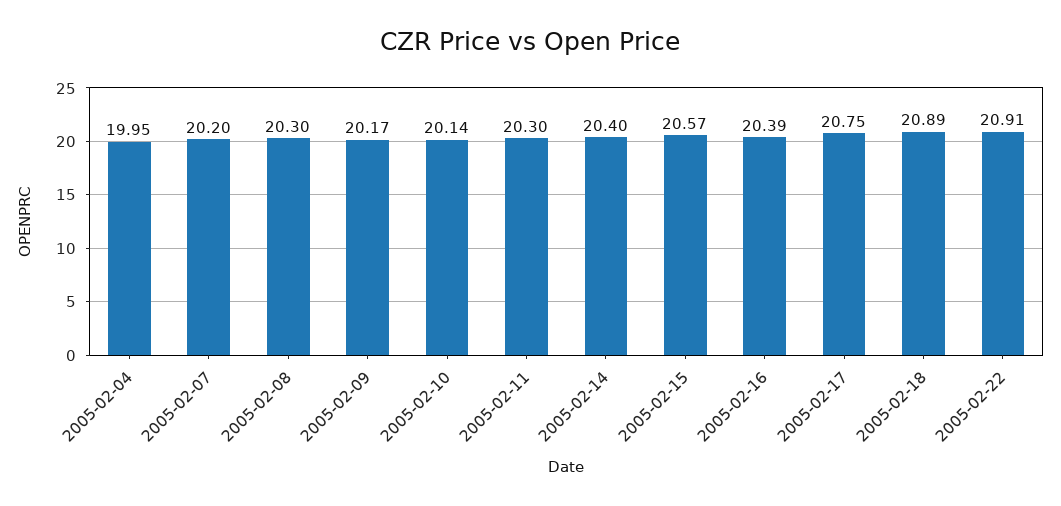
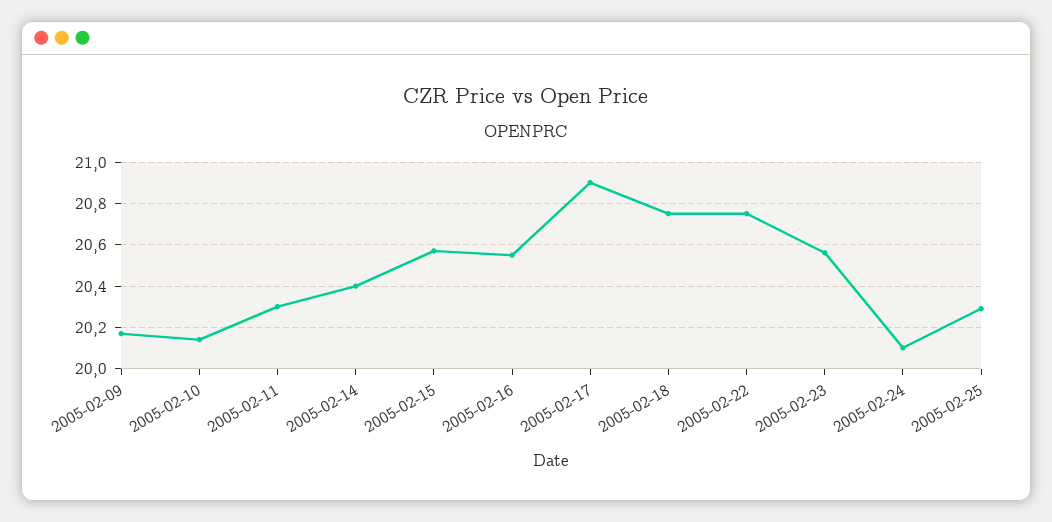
2005-02-04: 19.95 -> none
2005-02-07: 20.2 -> none
2005-02-08: 20.3 -> none
2005-02-16: 20.39 -> 20.55
2005-02-17: 20.75 -> 20.9
2005-02-18: 20.89 -> 20.75
2005-02-22: 20.91 -> 20.75
2005-02-23: none -> 20.55
2005-02-24: none -> 20.1
2005-02-25: none -> 20.3

